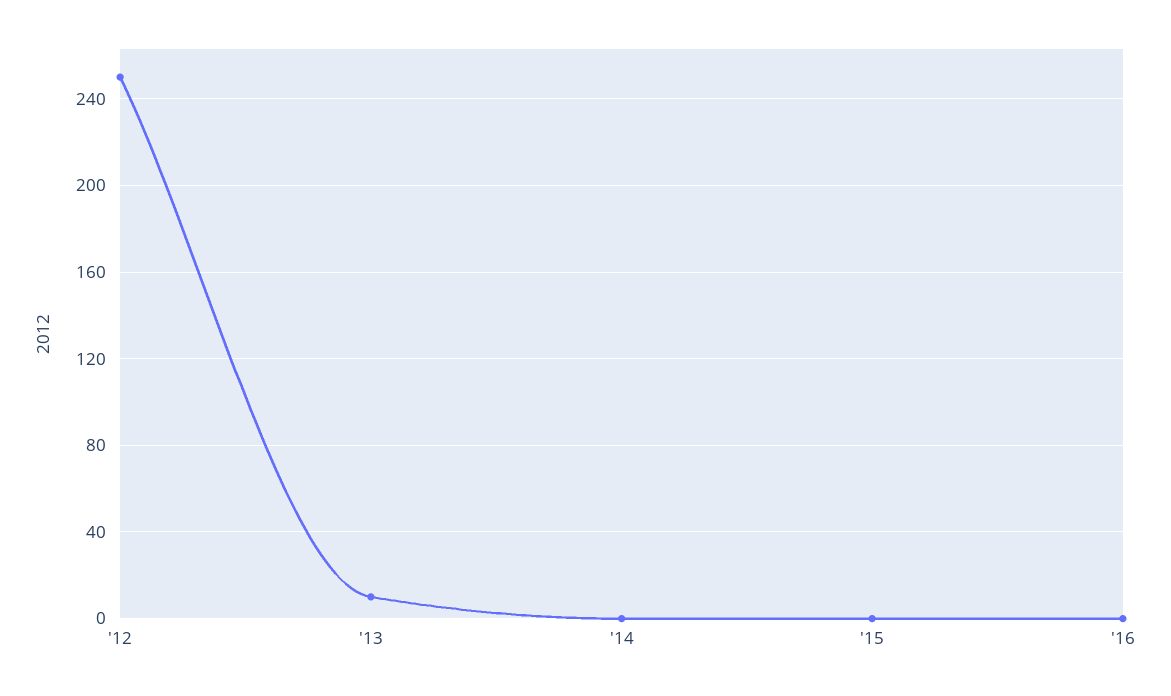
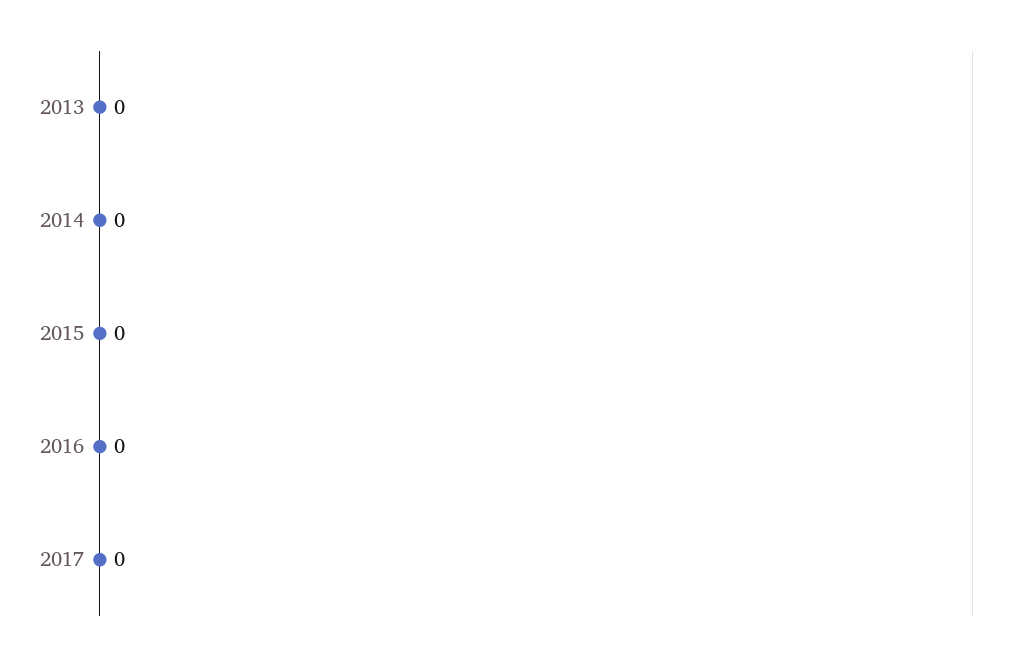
'12: 250 -> none
'13: 10 -> 0
2017: none -> 0

